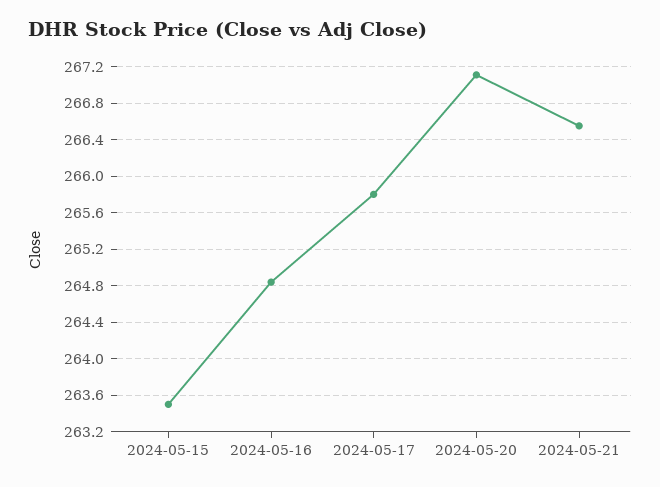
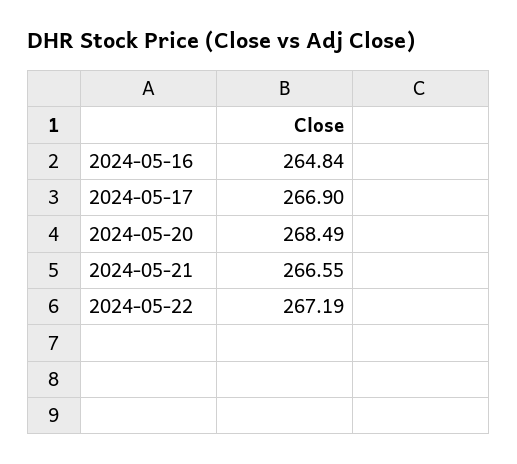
2024-05-15: 263.5 -> none
2024-05-17: 265.8 -> 266.9
2024-05-20: 267.1 -> 268.49
2024-05-22: none -> 267.19

